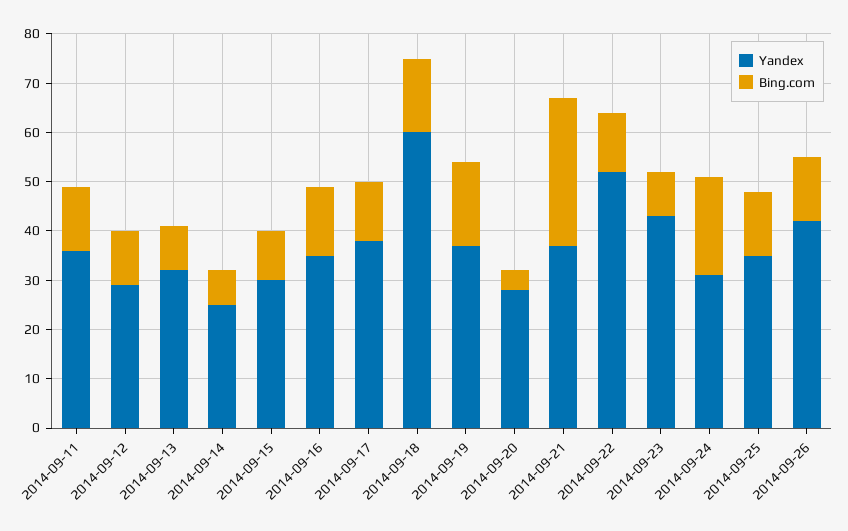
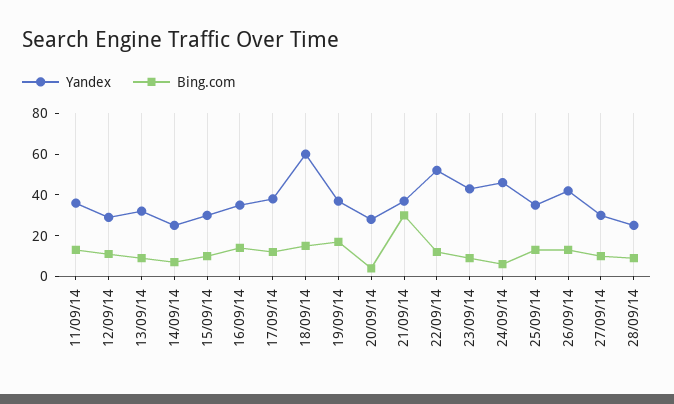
Yandex, 2014-09-24: 30 -> 45
Bing.com, 2014-09-24: 20 -> 5
Yandex, 27/09/14: none -> 30
Bing.com, 27/09/14: none -> 10
Yandex, 28/09/14: none -> 25
Bing.com, 28/09/14: none -> 10

